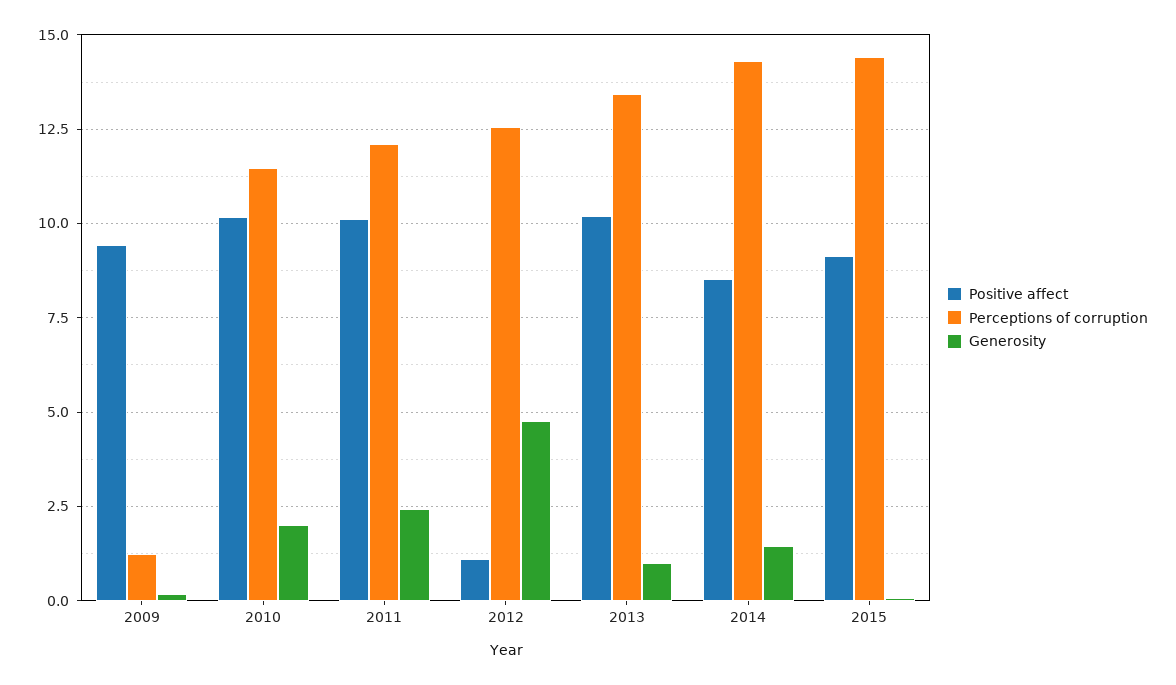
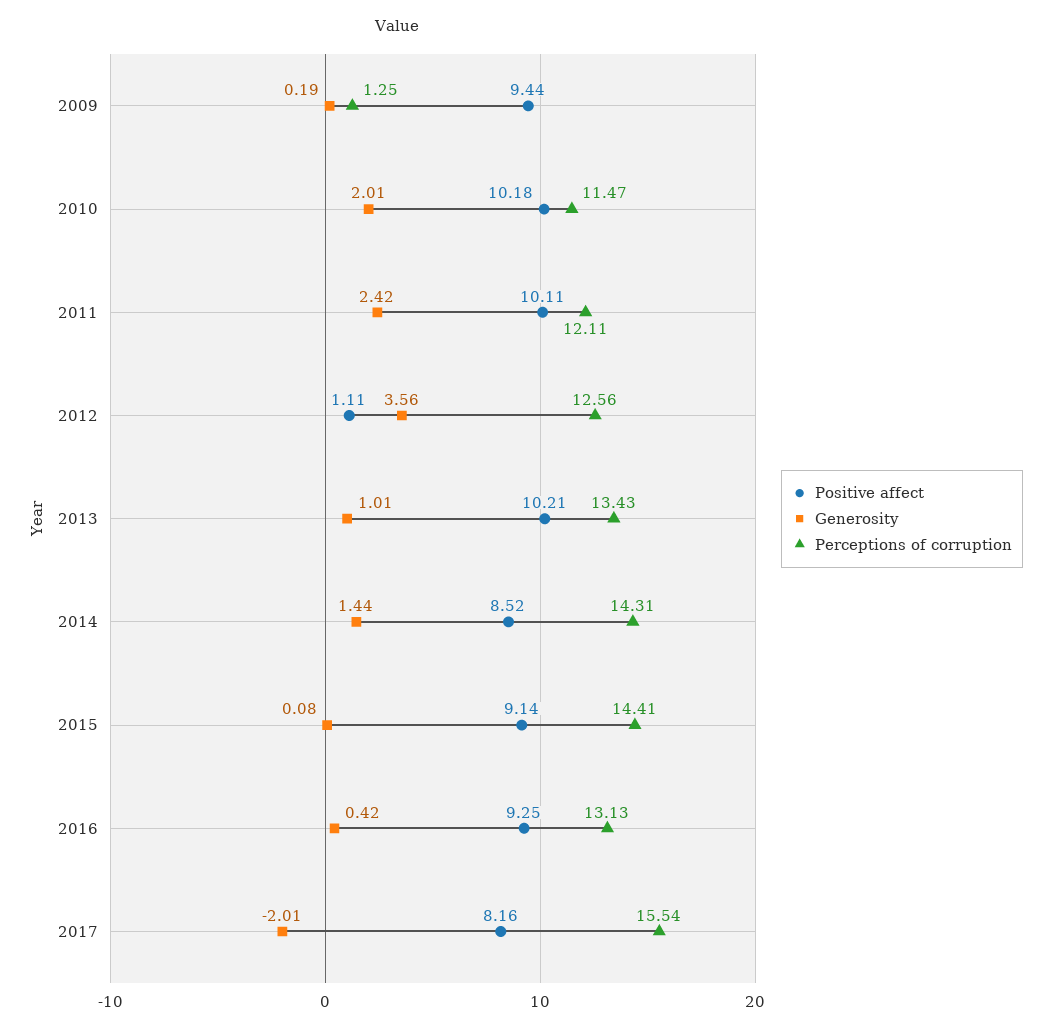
Generosity, 2012: 4.75 -> 3.56
Positive affect, 2016: none -> 9.25
Generosity, 2016: none -> 0.42
Perceptions of corruption, 2016: none -> 13.13
Positive affect, 2017: none -> 8.16
Generosity, 2017: none -> -2.01
Perceptions of corruption, 2017: none -> 15.54

